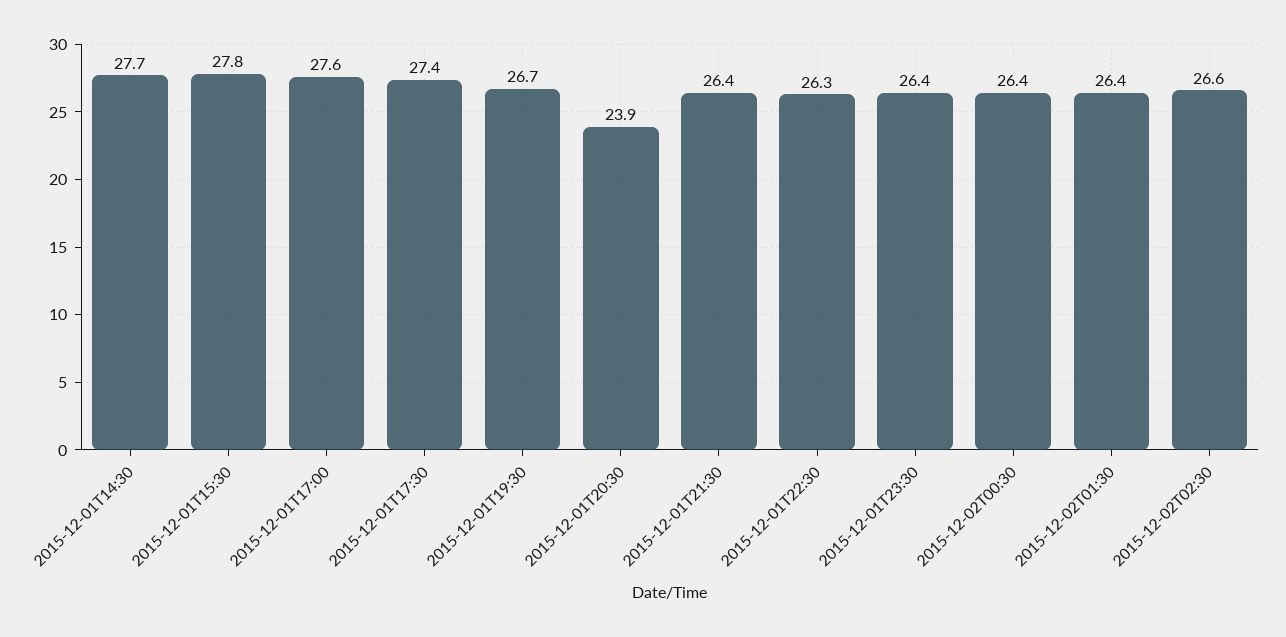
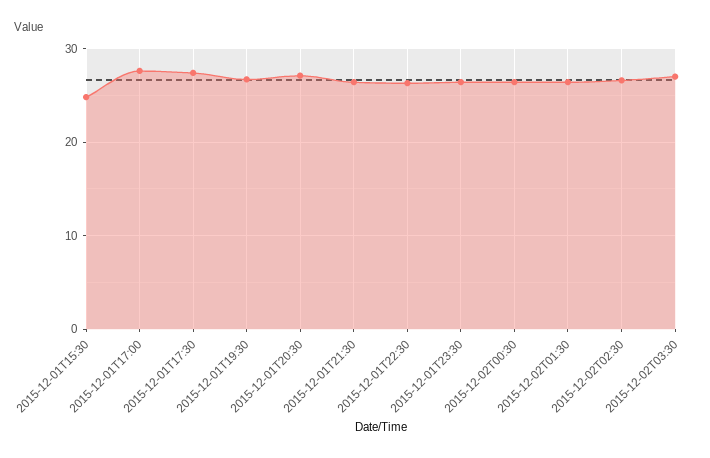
2015-12-01T14:30: 27.7 -> none
2015-12-01T15:30: 27.8 -> 25
2015-12-01T20:30: 23.9 -> 27
2015-12-02T03:30: none -> 27

